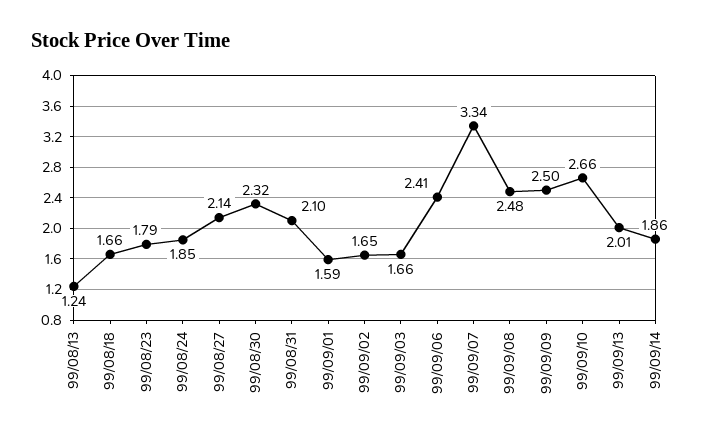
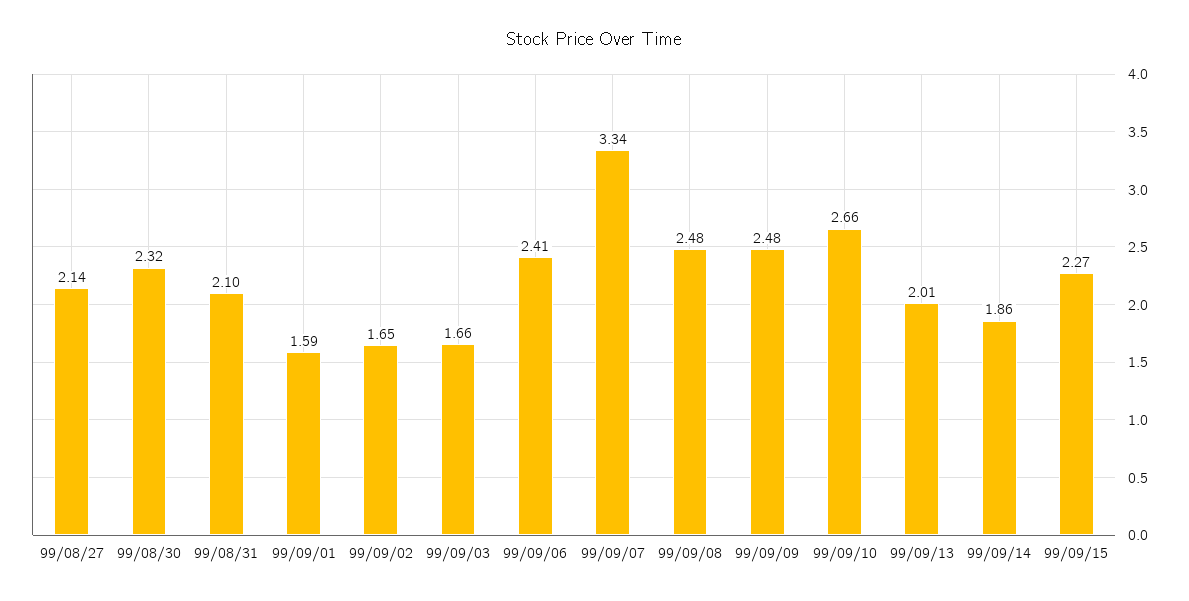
99/08/13: 1.24 -> none
99/08/18: 1.66 -> none
99/08/23: 1.79 -> none
99/08/24: 1.85 -> none
99/09/09: 2.5 -> 2.48
99/09/15: none -> 2.27

